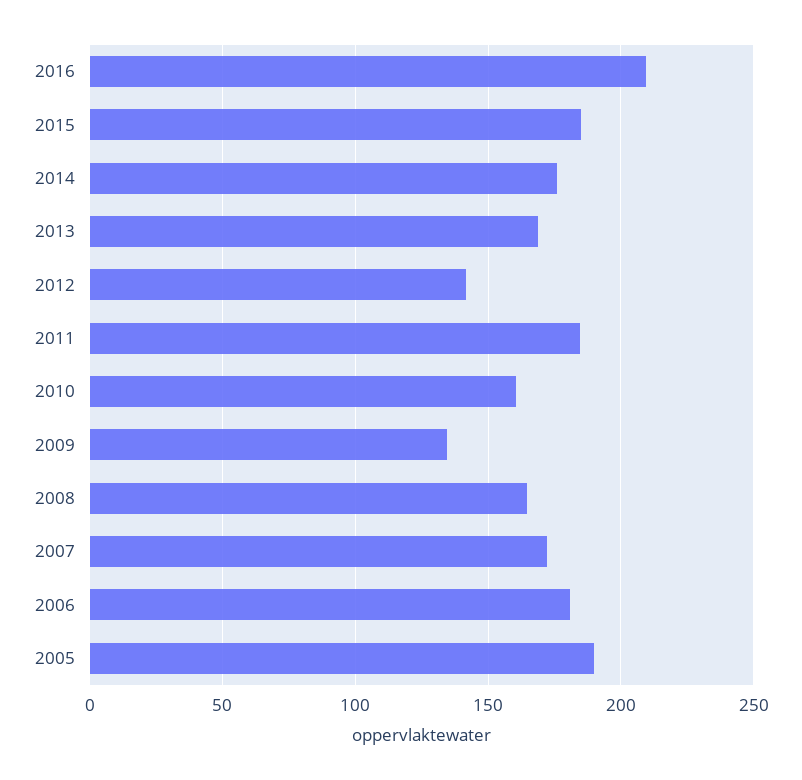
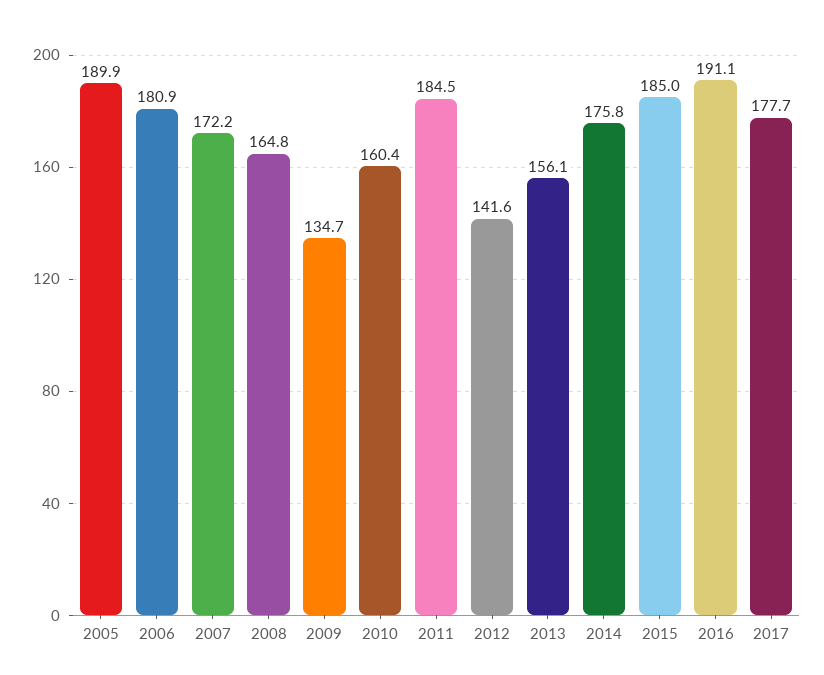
2016: 210 -> 191.1
2013: 170 -> 156.1
2017: none -> 177.7

